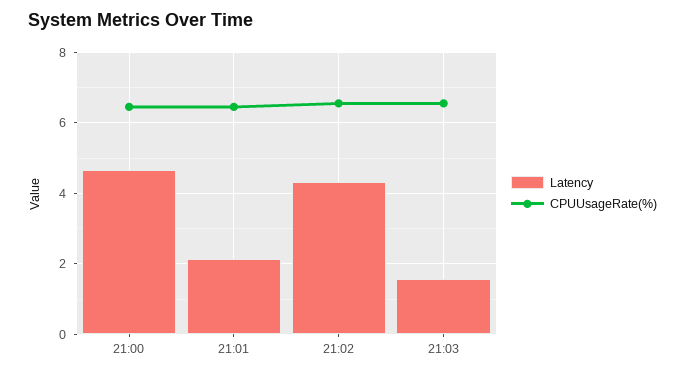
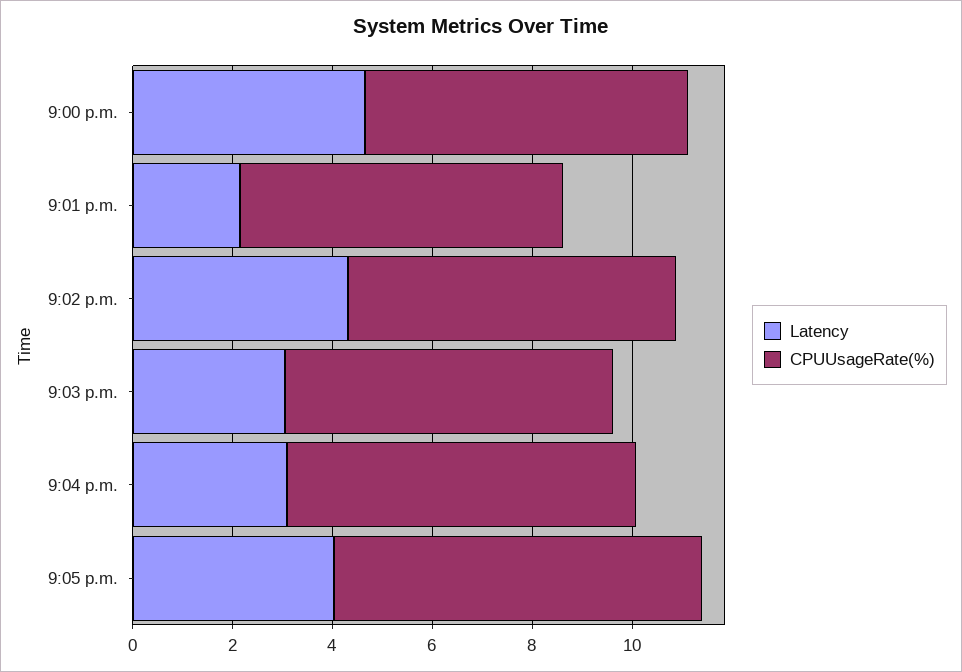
Latency, 21:03: 1.6 -> 3
Latency, 9:04 p.m.: none -> 3
CPUUsageRate(%), 9:04 p.m.: none -> 7
Latency, 9:05 p.m.: none -> 4
CPUUsageRate(%), 9:05 p.m.: none -> 7.5

